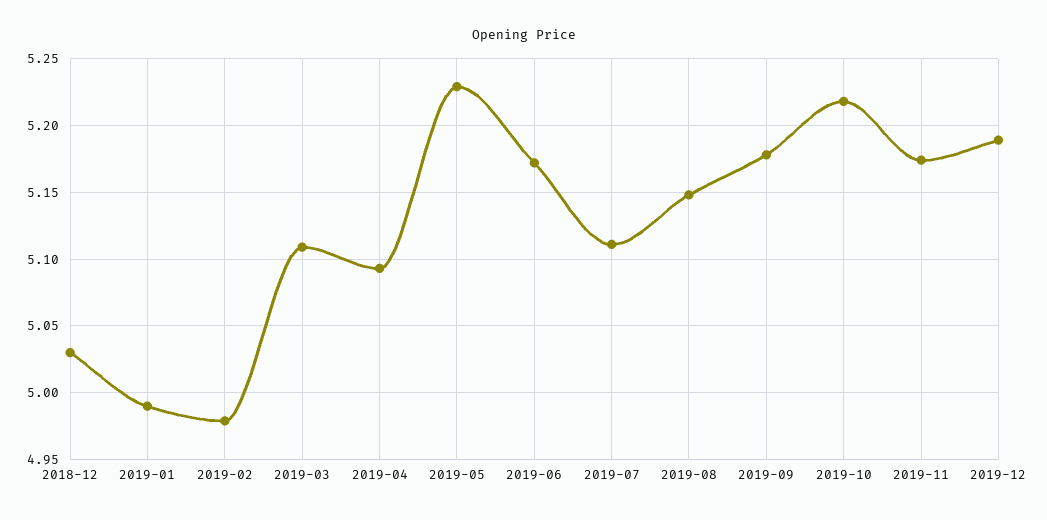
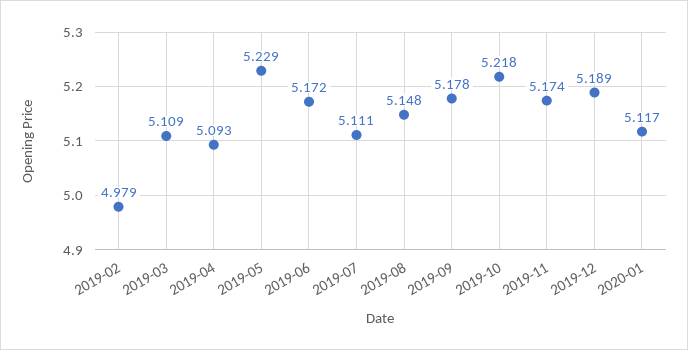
2018-12: 5.03 -> none
2019-01: 4.99 -> none
2020-01: none -> 5.117

